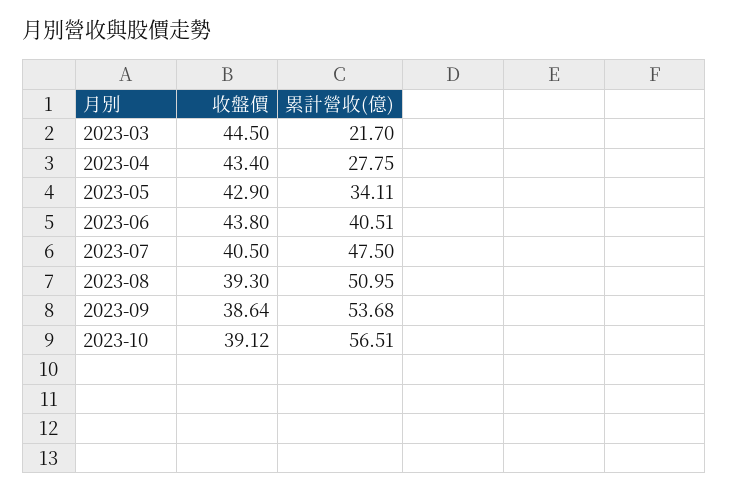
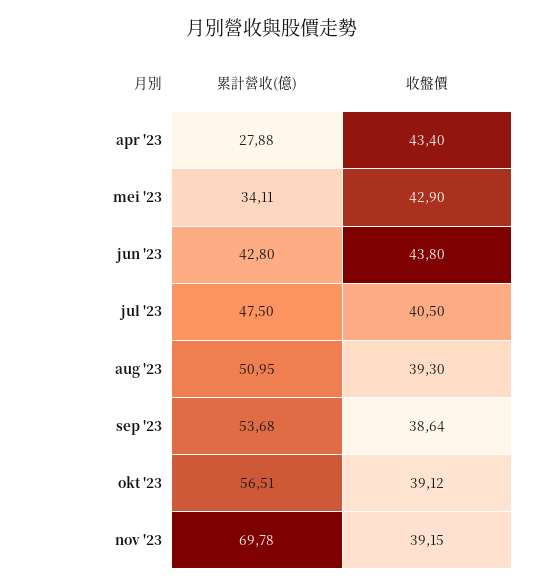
收盤價, 2023-03: 44.5 -> none
累計營收(億), 2023-03: 21.7 -> none
累計營收(億), 2023-04: 27.75 -> 27.88
累計營收(億), 2023-06: 40.51 -> 42.8
累計營收(億), nov '23: none -> 69.78
收盤價, nov '23: none -> 39.15

